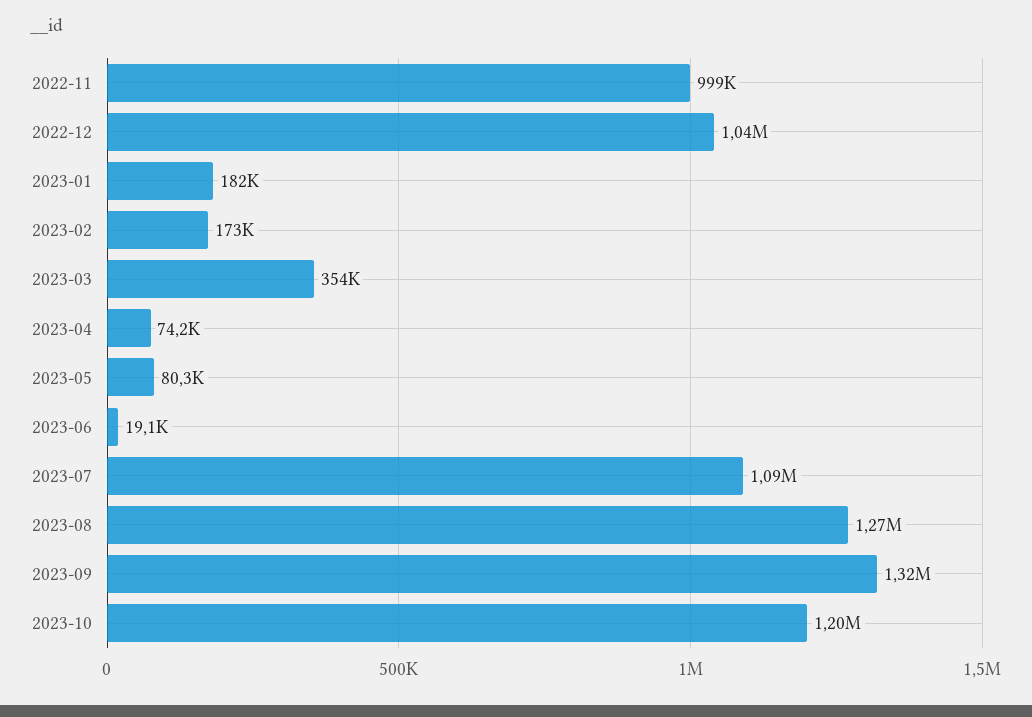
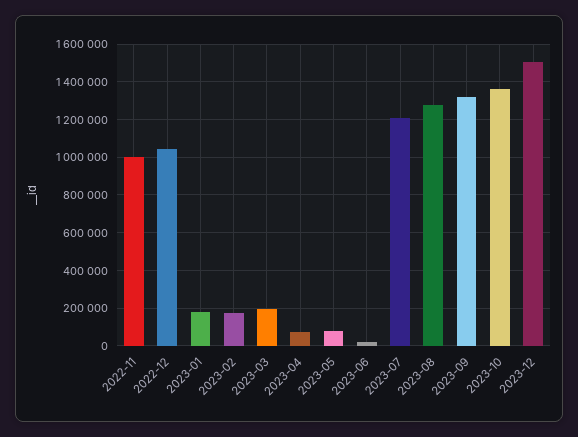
2023-03: 354000 -> 200000
2023-07: 1090000 -> 1200000
2023-10: 1200000 -> 1350000
2023-12: none -> 1500000

